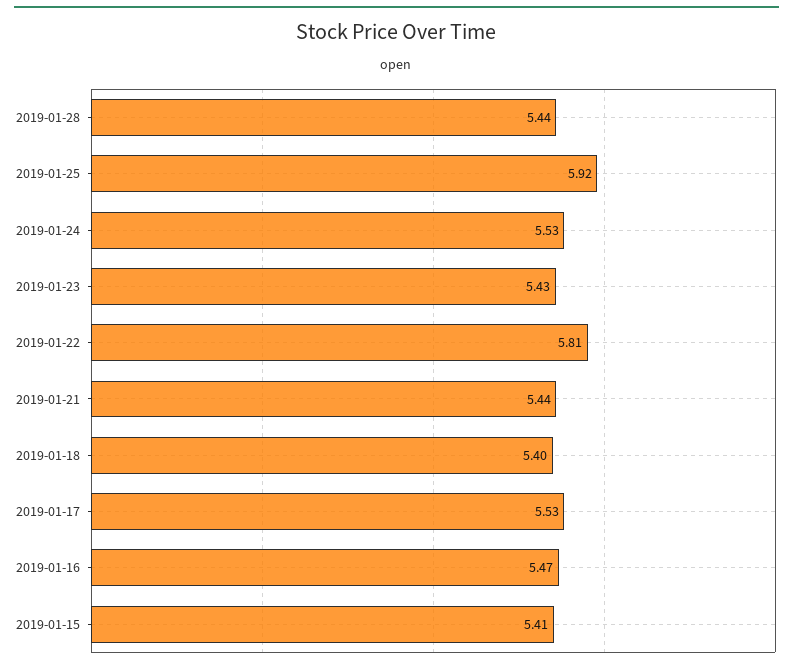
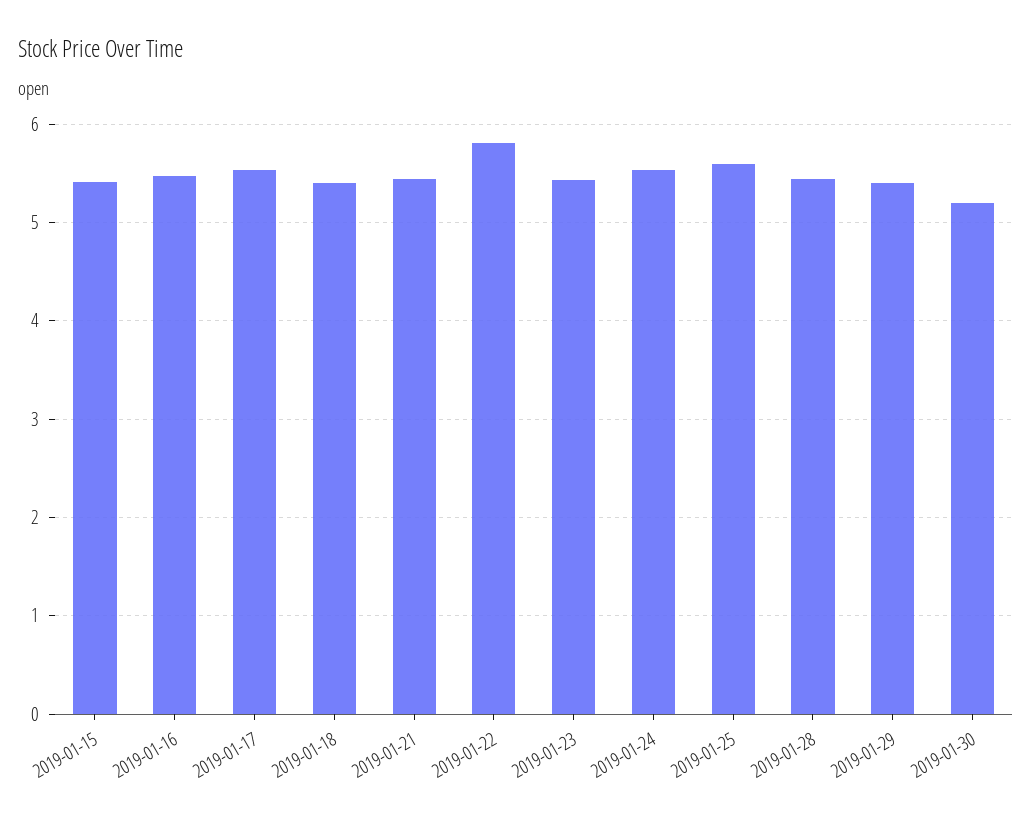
2019-01-25: 5.92 -> 5.6
2019-01-29: none -> 5.4
2019-01-30: none -> 5.2

